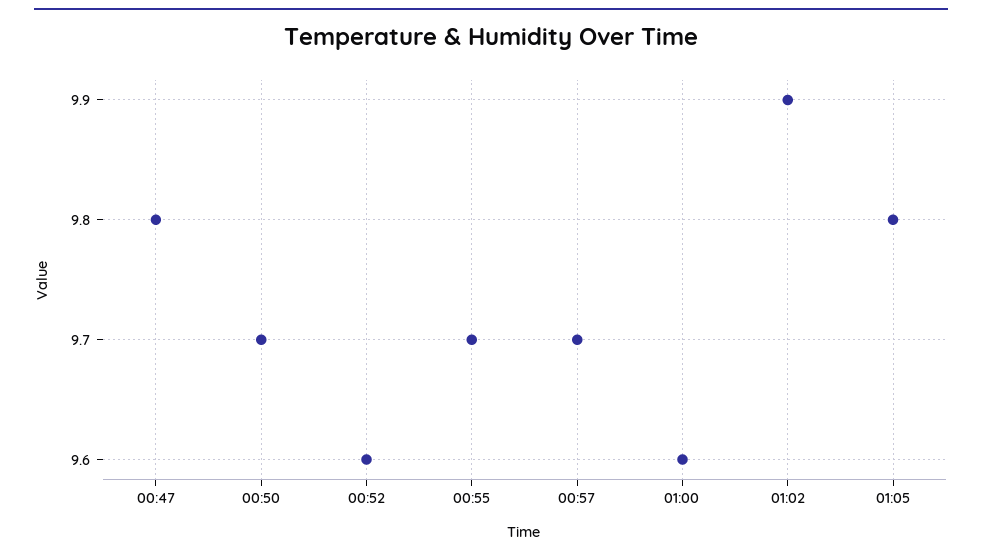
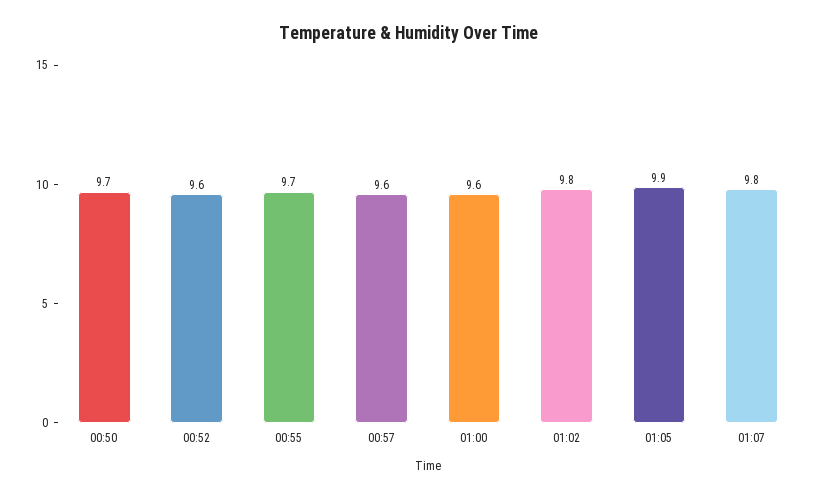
00:47: 9.8 -> none
00:57: 9.7 -> 9.6
01:02: 9.9 -> 9.8
01:05: 9.8 -> 9.9
01:07: none -> 9.8

